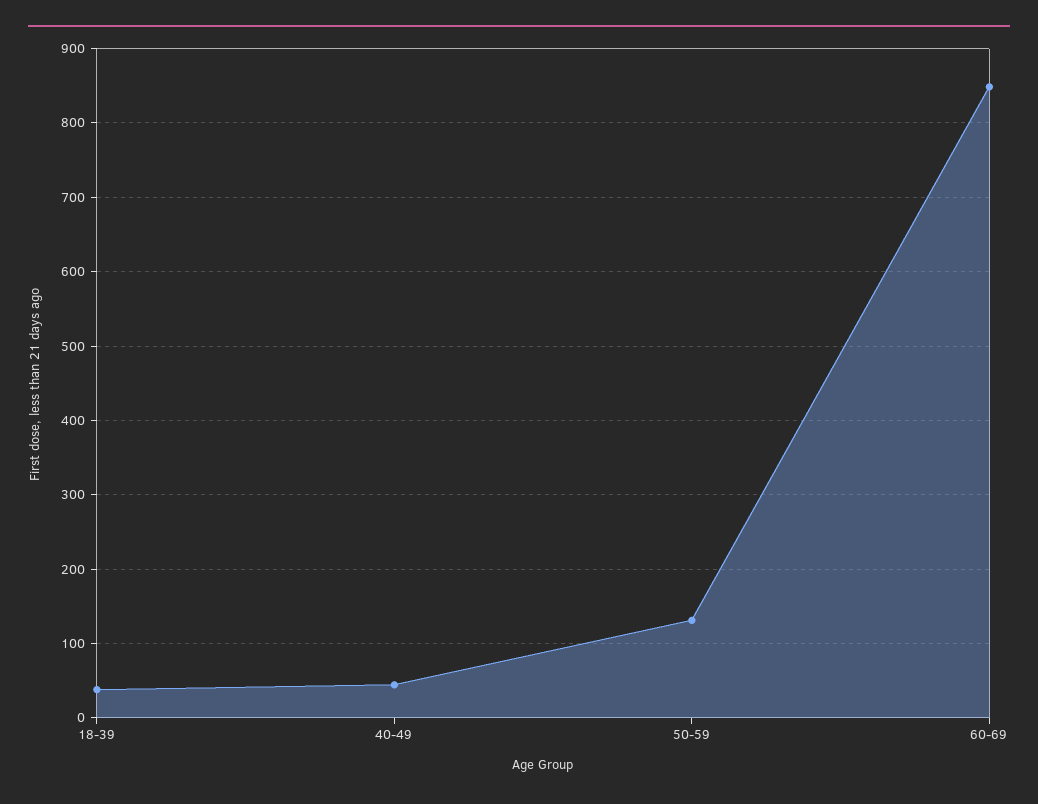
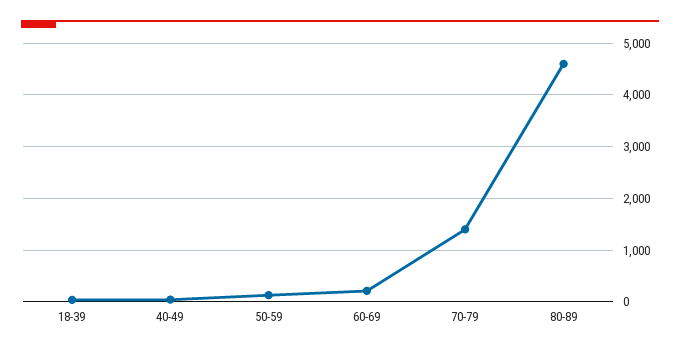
60-69: 850 -> 200
70-79: none -> 1400
80-89: none -> 4600

